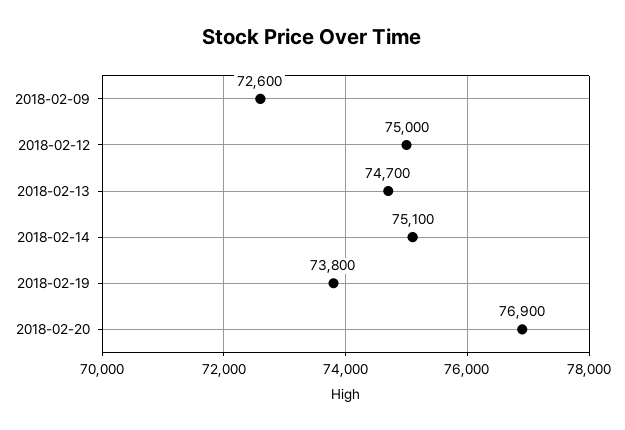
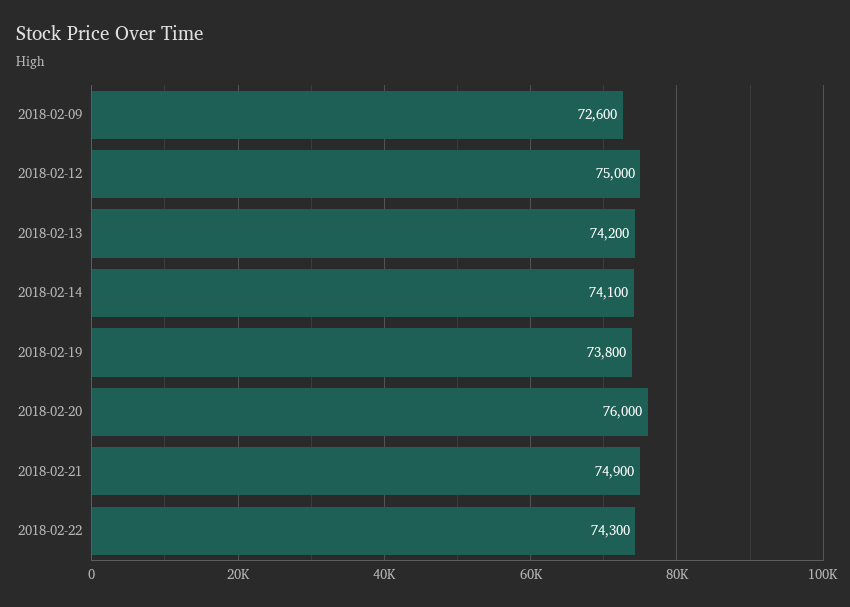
2018-02-13: 74700 -> 74200
2018-02-14: 75100 -> 74100
2018-02-20: 76900 -> 76000
2018-02-21: none -> 74900
2018-02-22: none -> 74300

